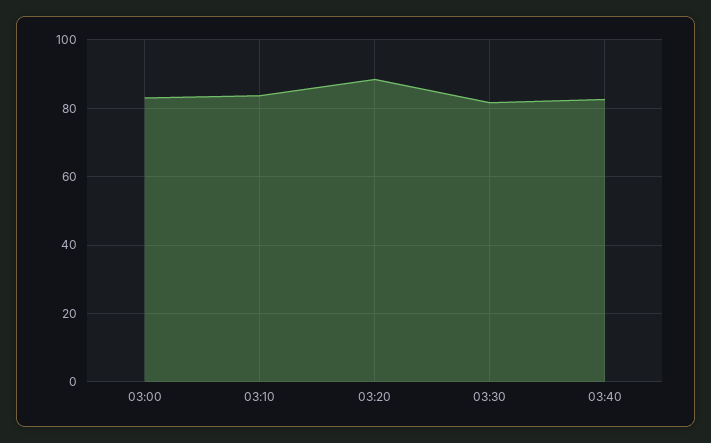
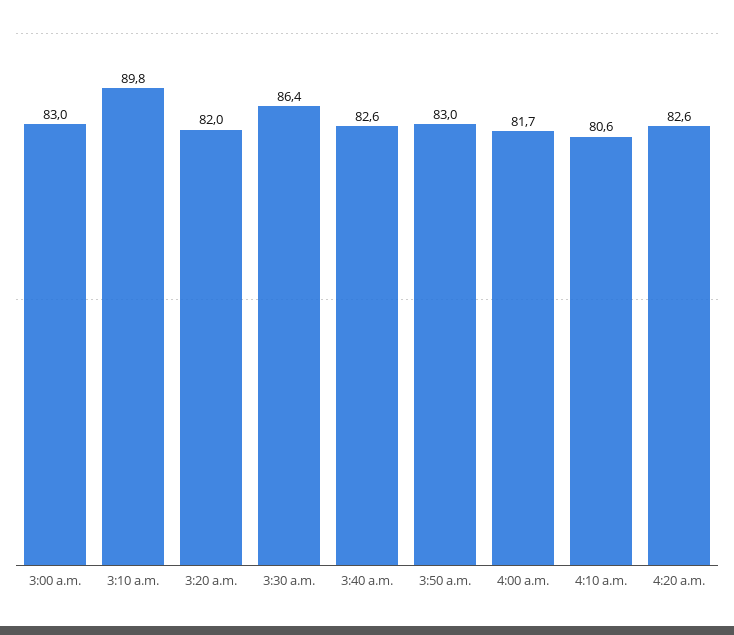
03:10: 84 -> 89.8
03:20: 88 -> 82
03:30: 82 -> 86.4
3:50 a.m.: none -> 83
4:00 a.m.: none -> 81.7
4:10 a.m.: none -> 80.6
4:20 a.m.: none -> 82.6

